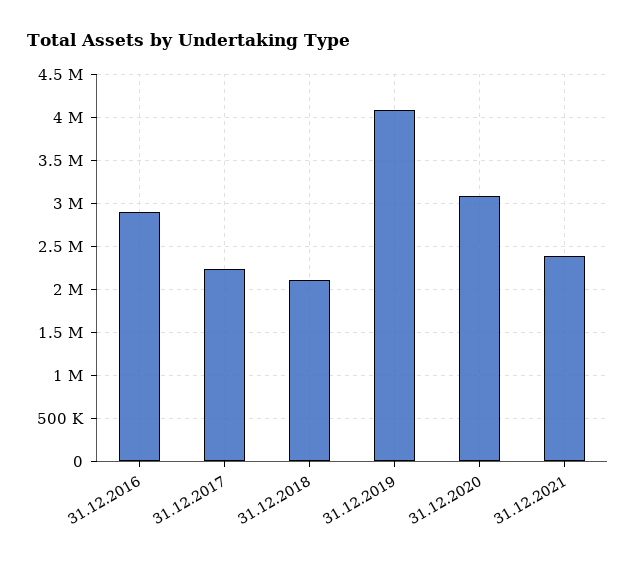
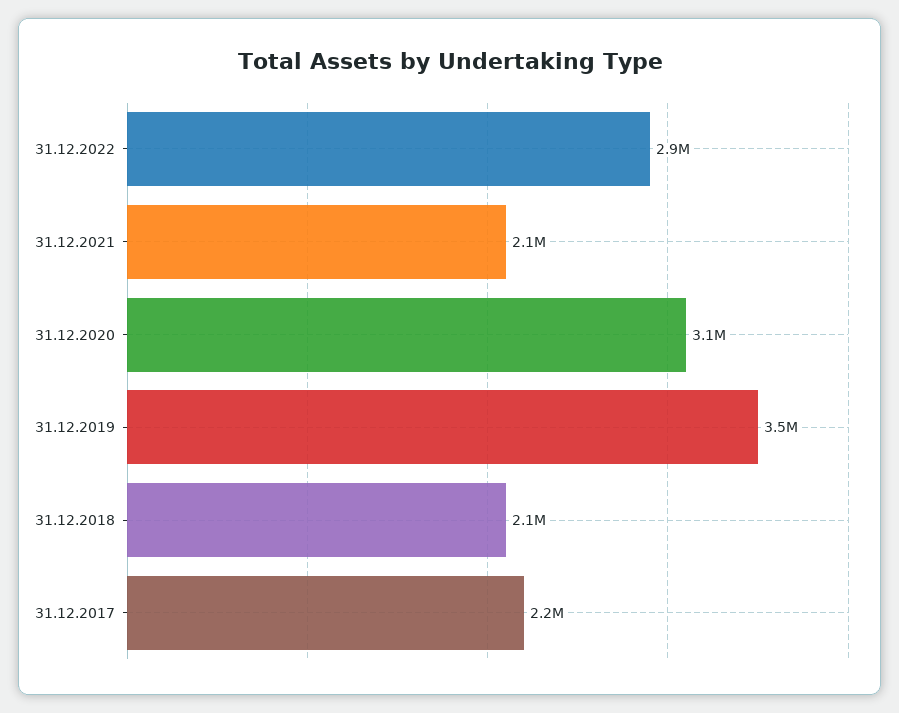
31.12.2016: 2900000 -> none
31.12.2019: 4100000 -> 3500000
31.12.2021: 2400000 -> 2100000
31.12.2022: none -> 2900000

